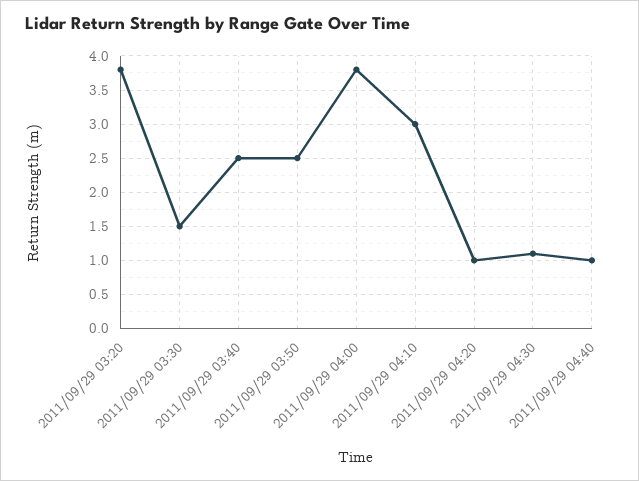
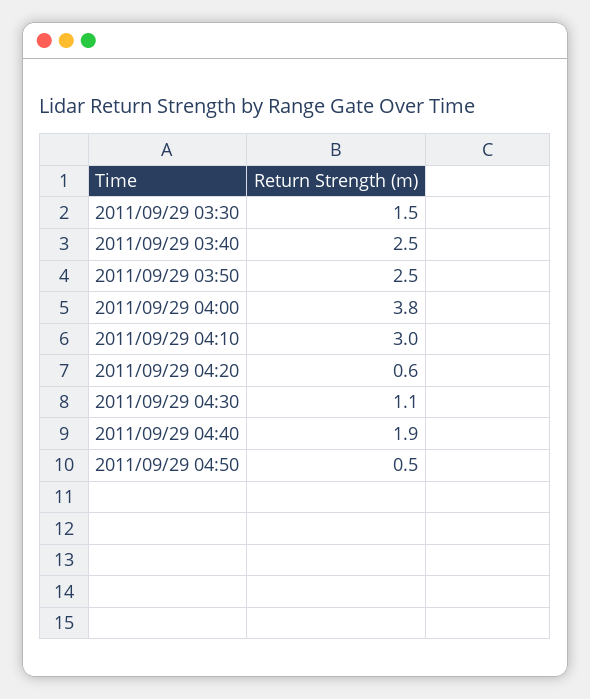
2011/09/29 03:20: 3.8 -> none
2011/09/29 04:20: 1 -> 0.6
2011/09/29 04:40: 1 -> 1.9
2011/09/29 04:50: none -> 0.5

